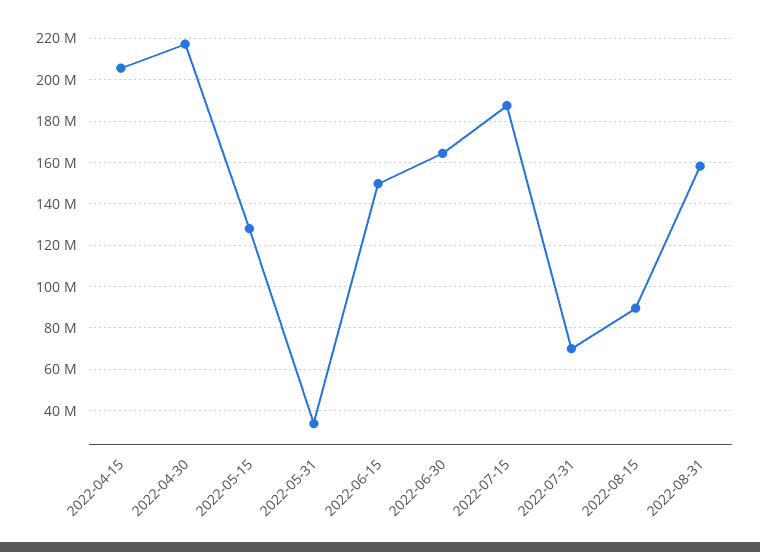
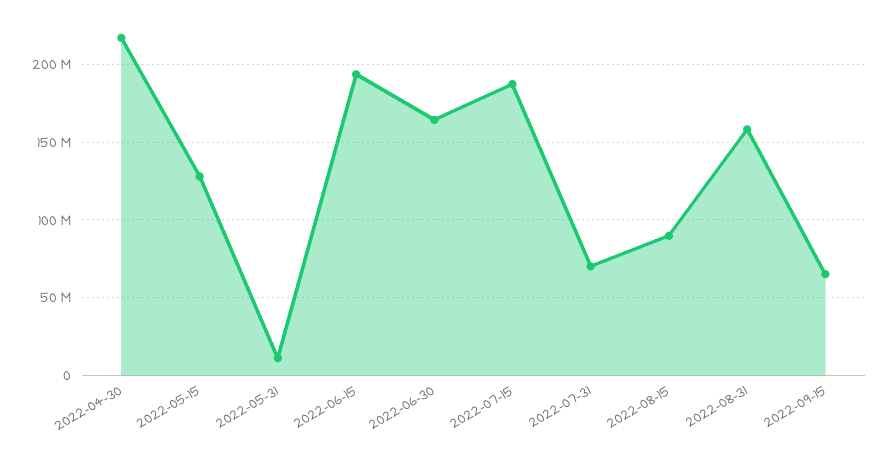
2022-04-15: 205000000 -> none
2022-05-31: 35000000 -> 10000000
2022-06-15: 150000000 -> 195000000
2022-09-15: none -> 65000000

